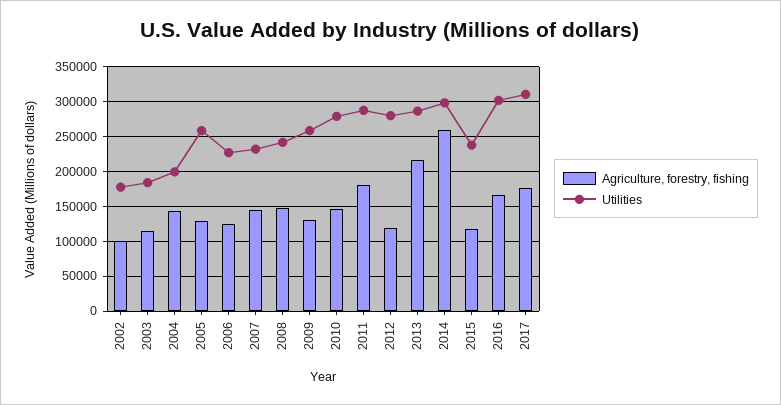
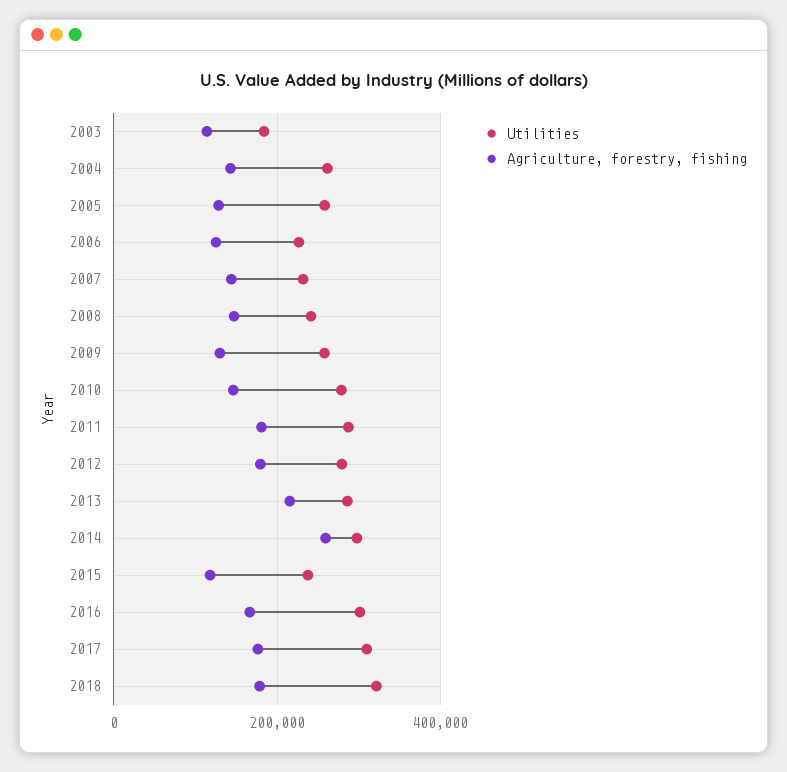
Agriculture, forestry, fishing, 2002: 100000 -> none
Utilities, 2002: 180000 -> none
Utilities, 2004: 200000 -> 260000
Agriculture, forestry, fishing, 2012: 120000 -> 180000
Utilities, 2018: none -> 320000
Agriculture, forestry, fishing, 2018: none -> 180000

